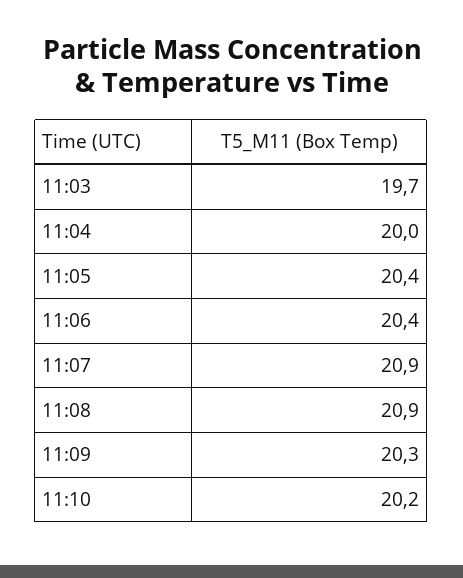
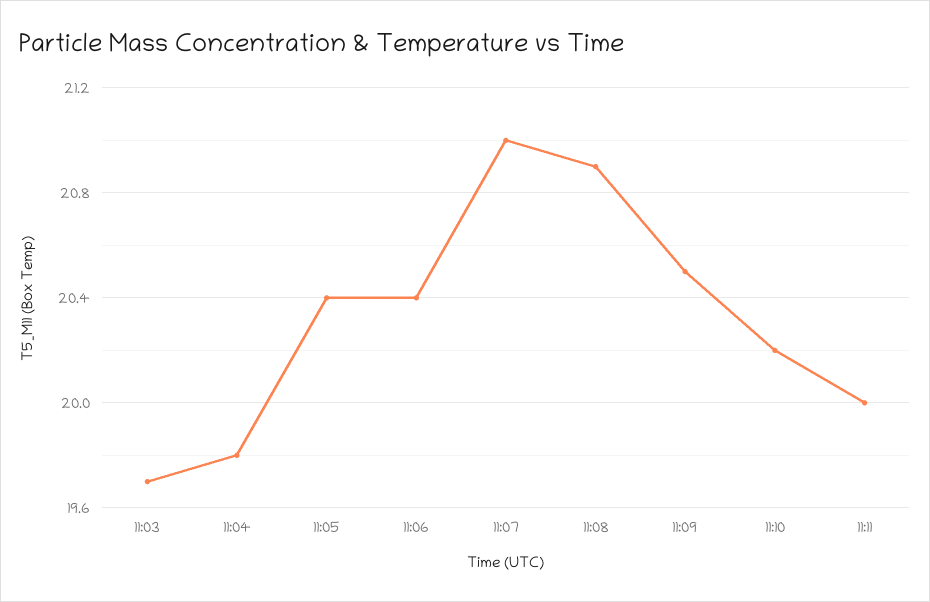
11:04: 20 -> 19.8
11:07: 20.9 -> 21
11:09: 20.3 -> 20.5
11:11: none -> 20

